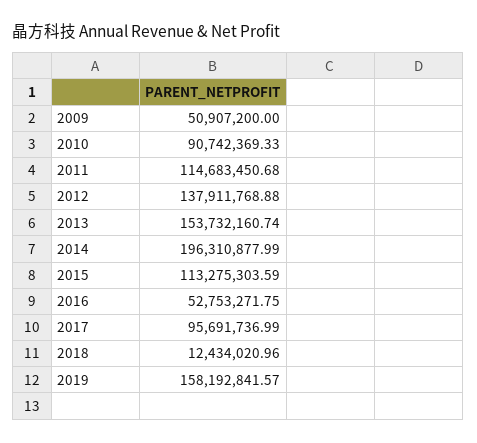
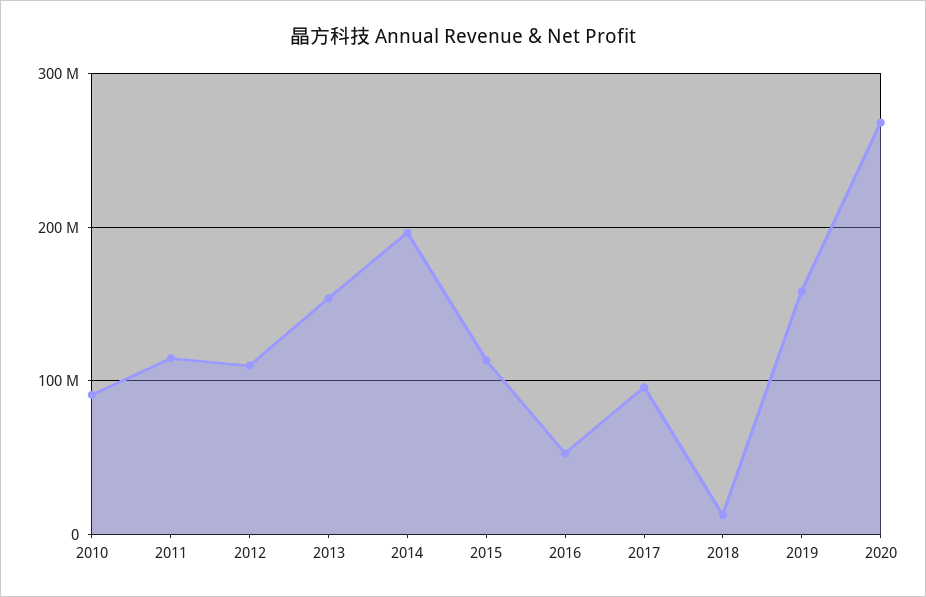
2009: 50907200 -> none
2012: 137911768.88 -> 110000000
2020: none -> 270000000

